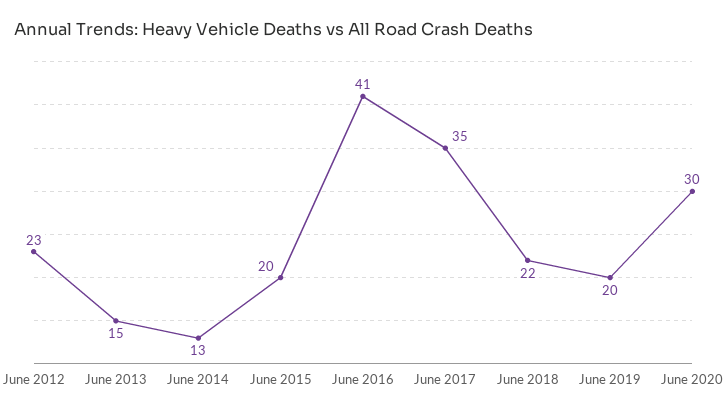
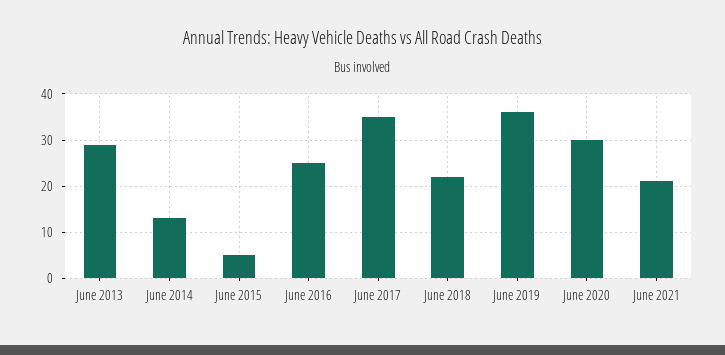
June 2012: 23 -> none
June 2013: 15 -> 30
June 2015: 20 -> 5
June 2016: 41 -> 25
June 2019: 20 -> 35
June 2021: none -> 20

